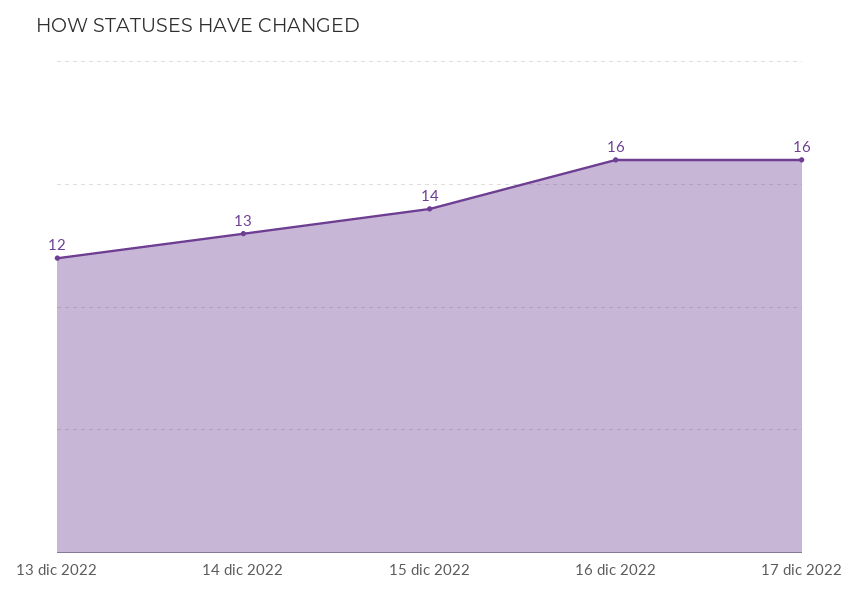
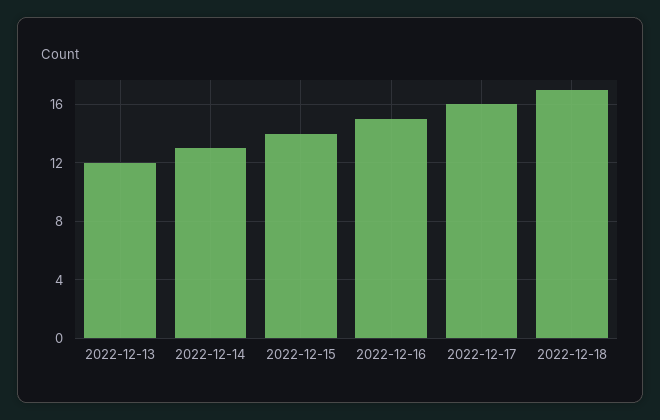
16 dic 2022: 16 -> 15
2022-12-18: none -> 17

